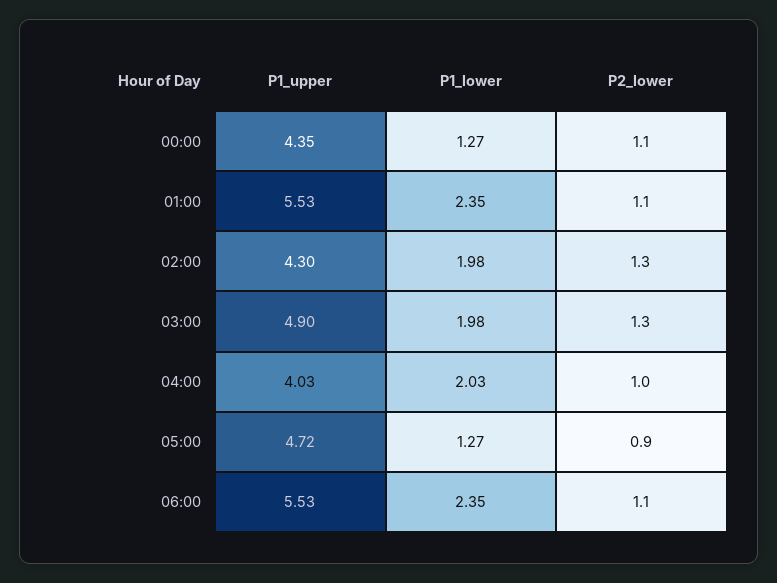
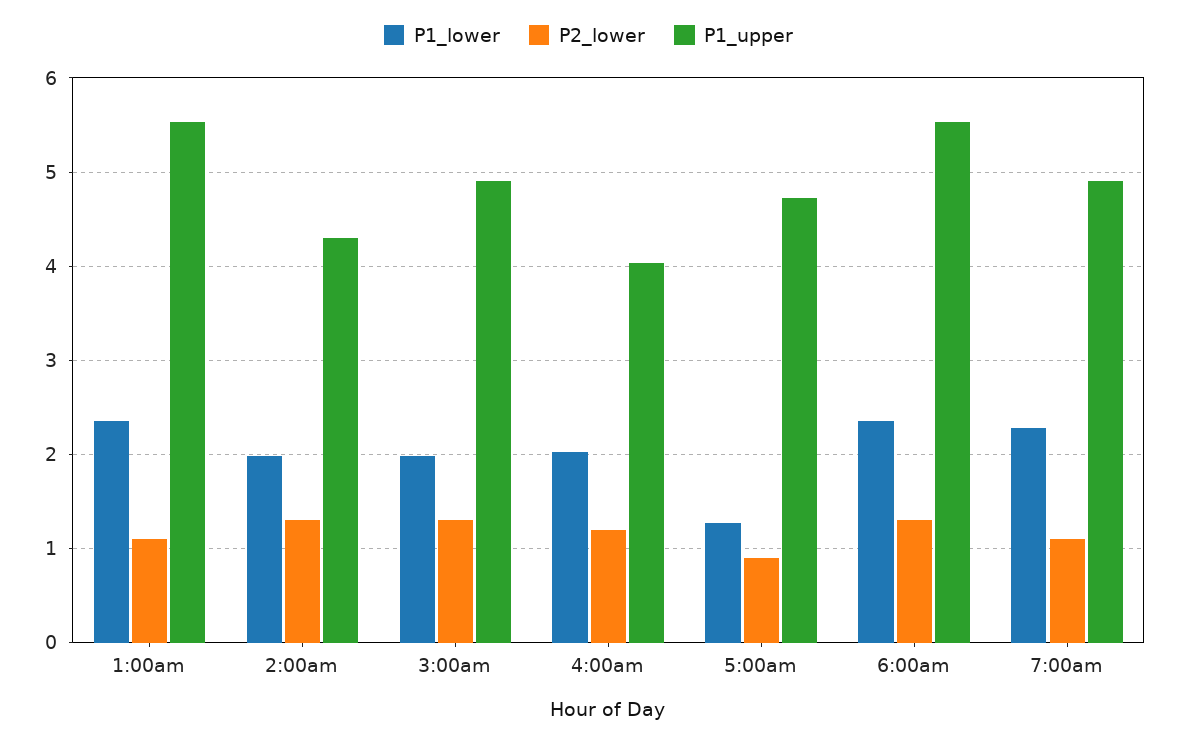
P1_upper, 00:00: 4.35 -> none
P1_lower, 00:00: 1.27 -> none
P2_lower, 00:00: 1.1 -> none
P2_lower, 04:00: 1 -> 1.2
P2_lower, 06:00: 1.1 -> 1.3
P1_lower, 7:00am: none -> 2.3
P2_lower, 7:00am: none -> 1.1
P1_upper, 7:00am: none -> 4.9

